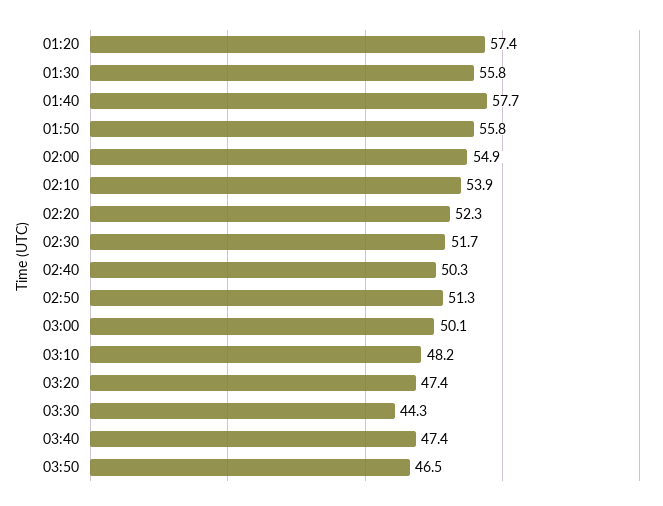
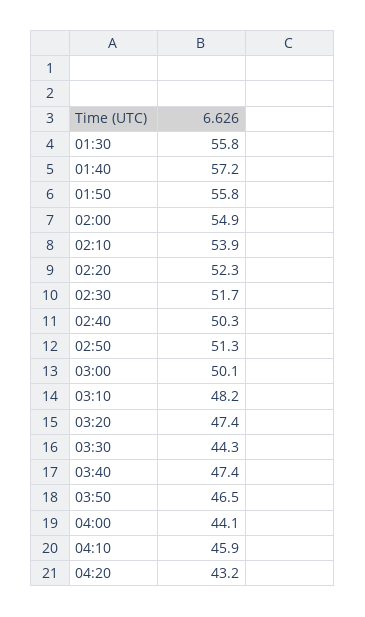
01:20: 57.4 -> none
01:40: 57.7 -> 57.2
04:00: none -> 44.1
04:10: none -> 45.9
04:20: none -> 43.2

